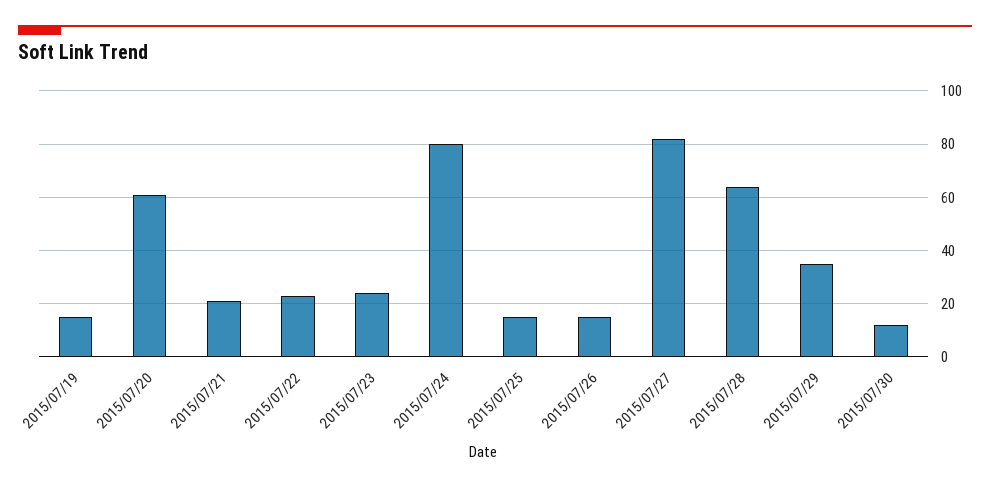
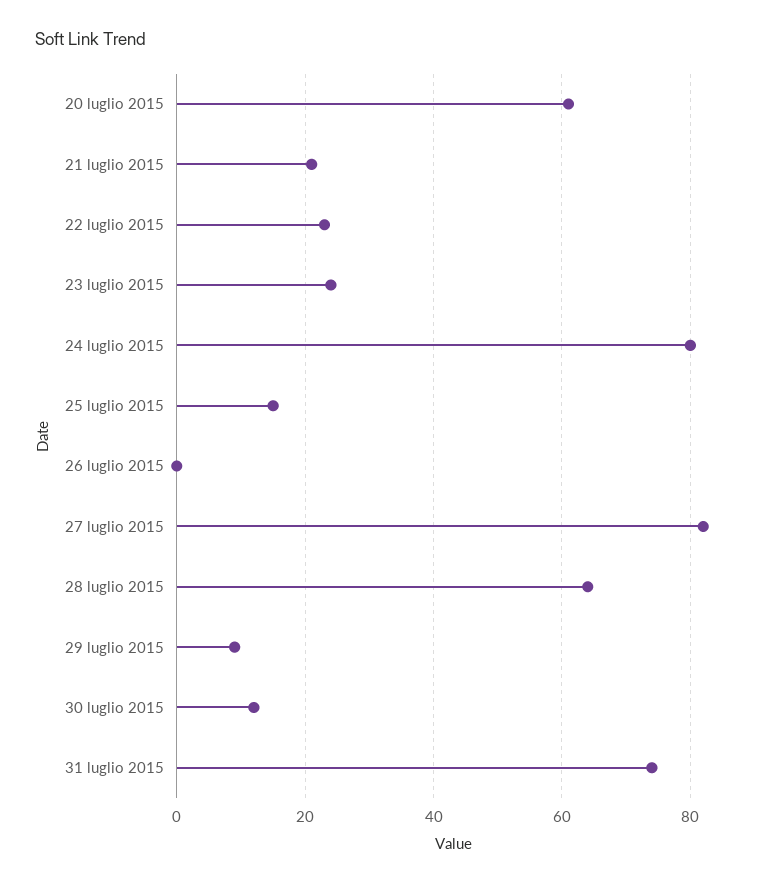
2015/07/19: 15 -> none
2015/07/26: 15 -> 0
2015/07/29: 35 -> 10
31 luglio 2015: none -> 75

